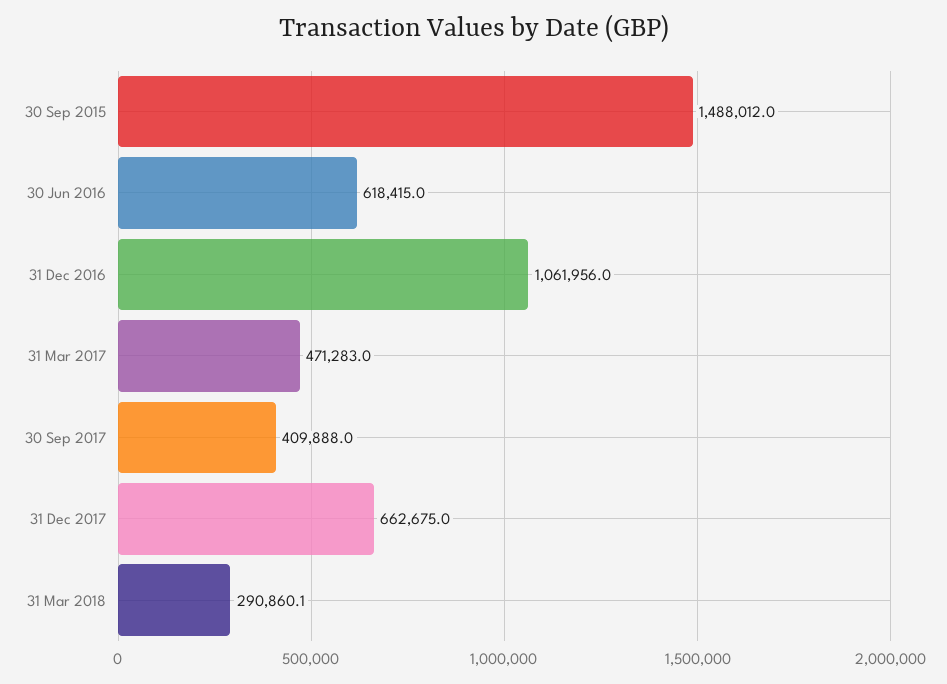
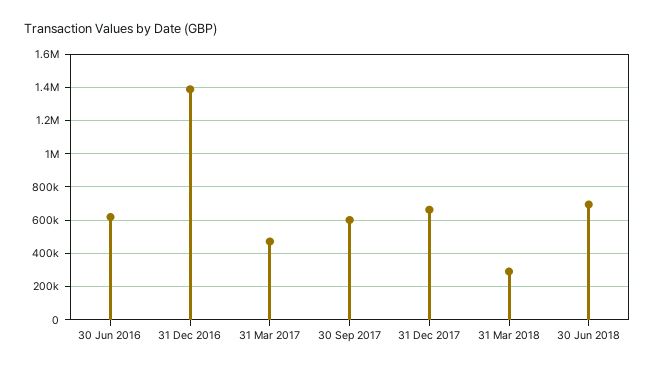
30 Sep 2015: 1488012 -> none
31 Dec 2016: 1061956 -> 1400000
30 Sep 2017: 409888 -> 600000
30 Jun 2018: none -> 700000

